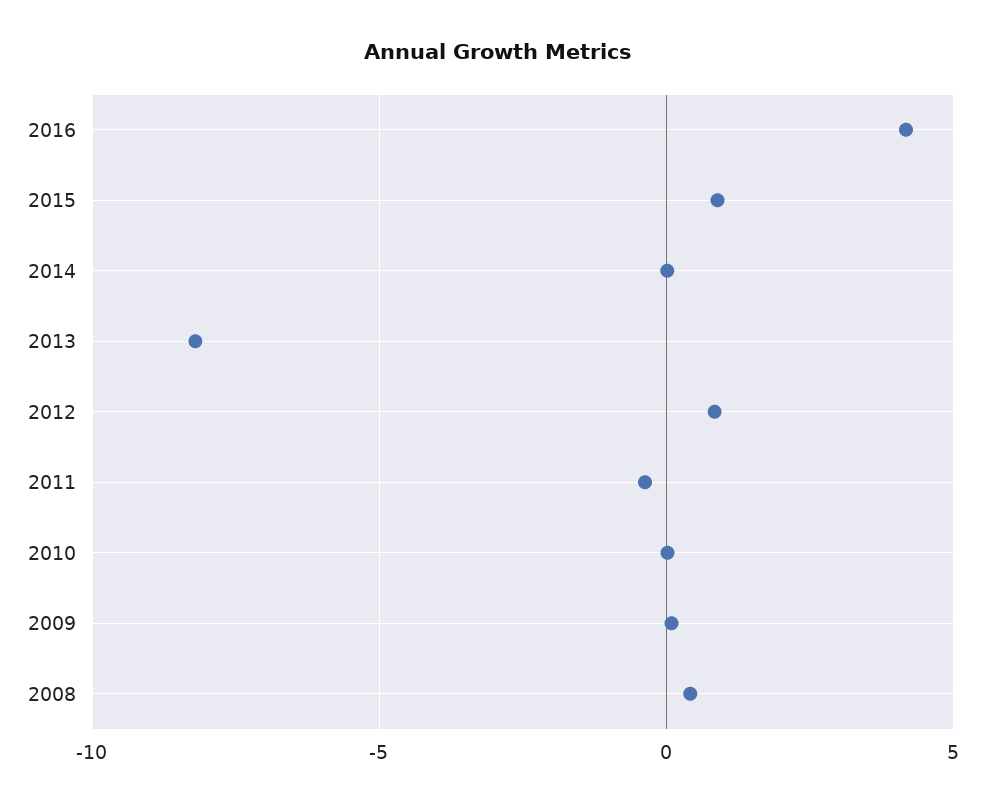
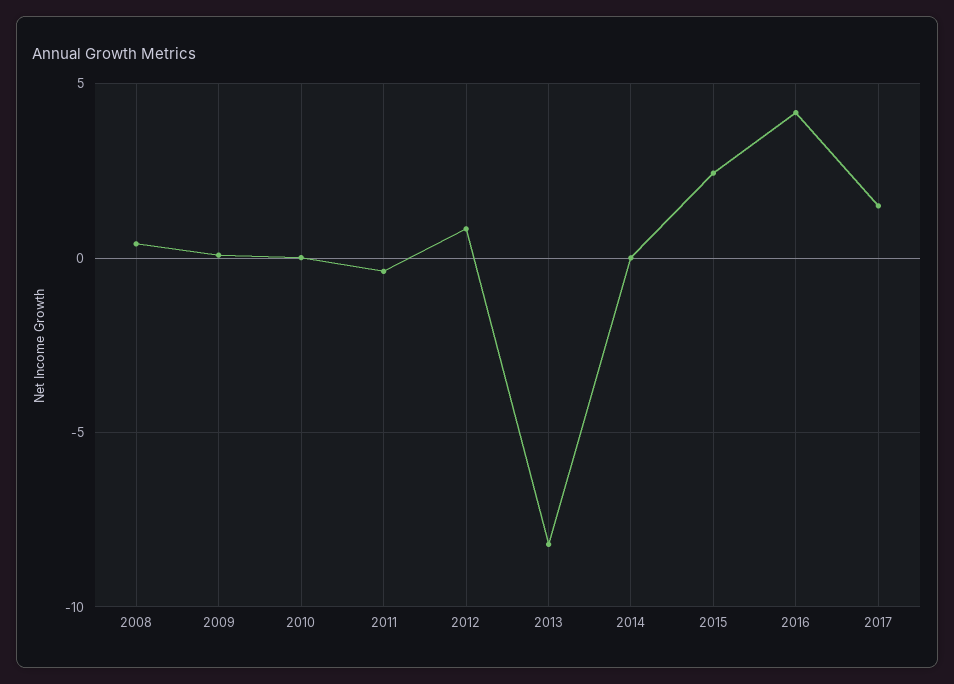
2015: 1 -> 2.5
2017: none -> 1.5

